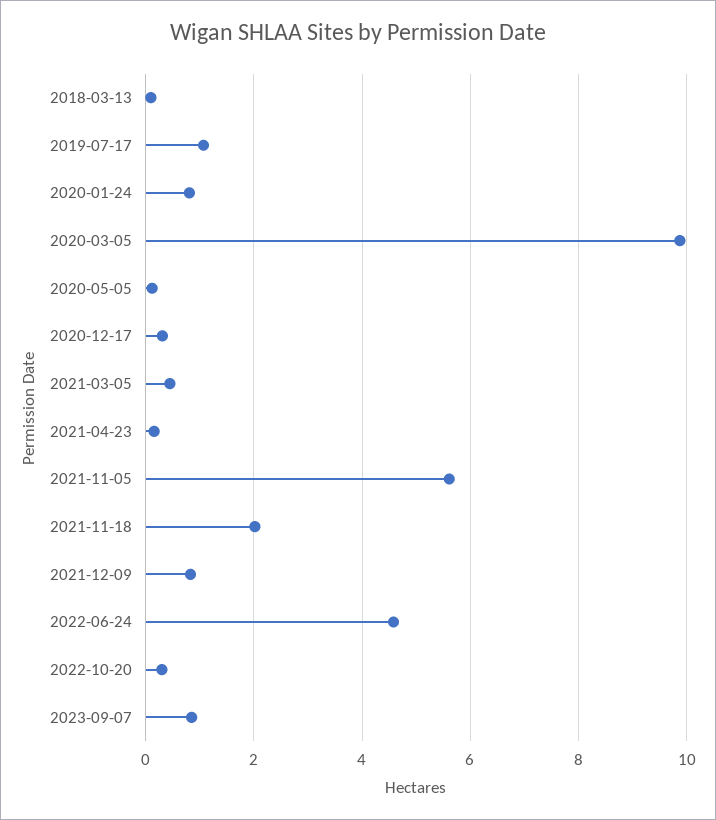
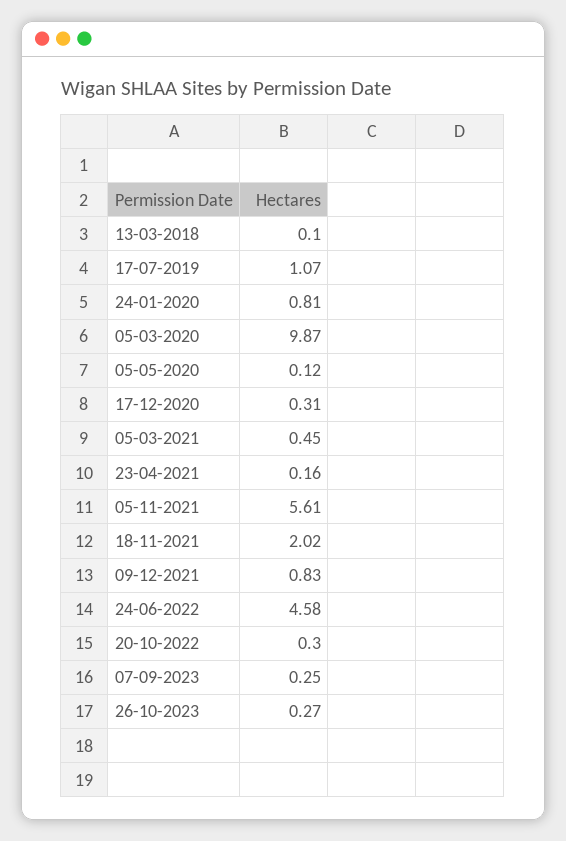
2023-09-07: 0.8 -> 0.25
26-10-2023: none -> 0.27

